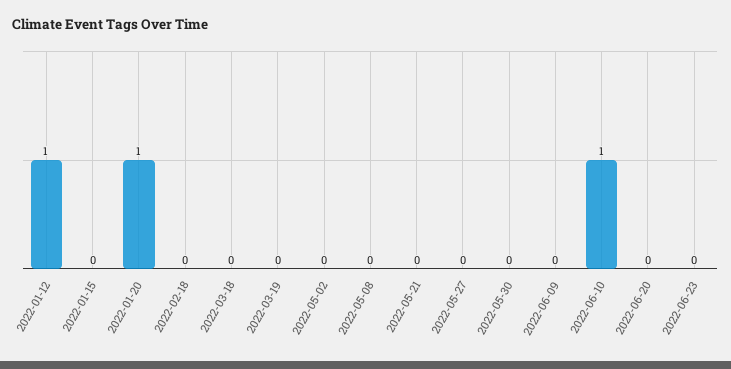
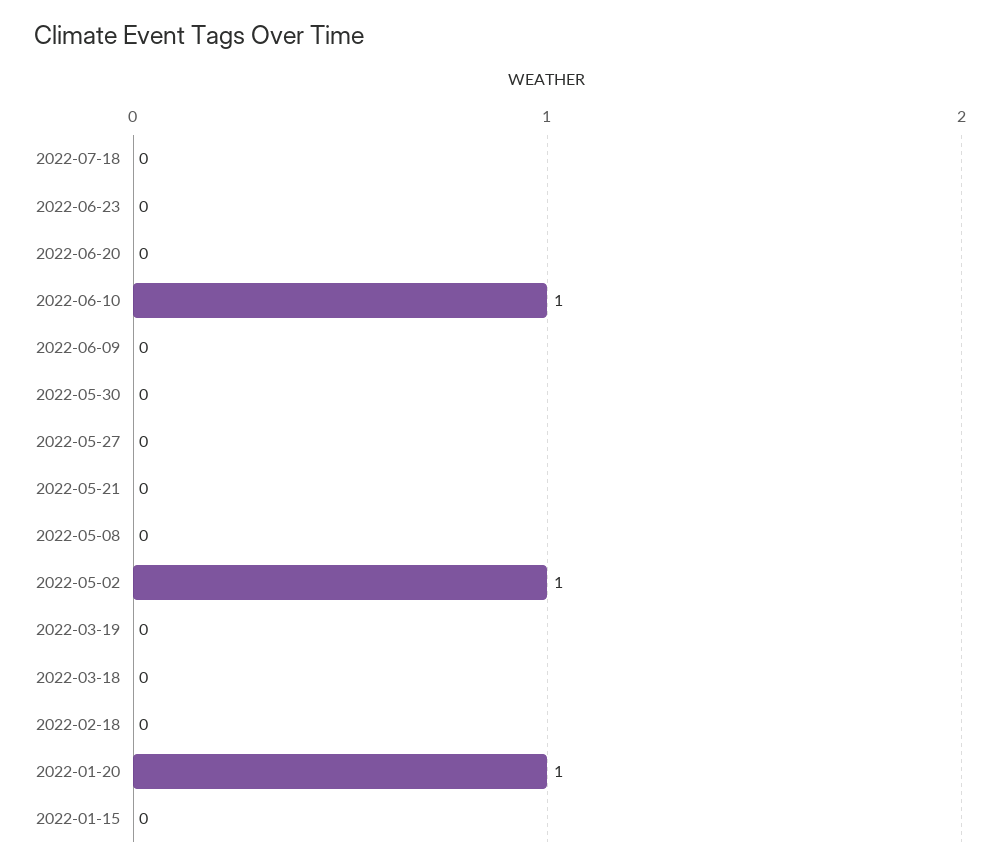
2022-01-12: 1 -> none
2022-05-02: 0 -> 1
2022-07-18: none -> 0

